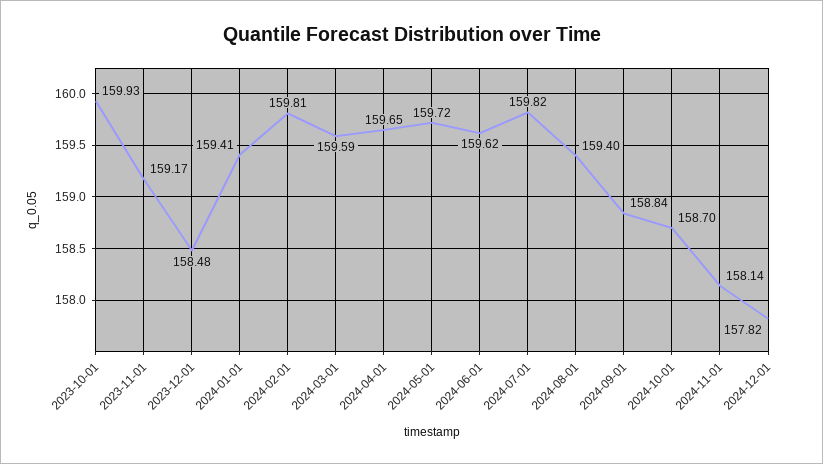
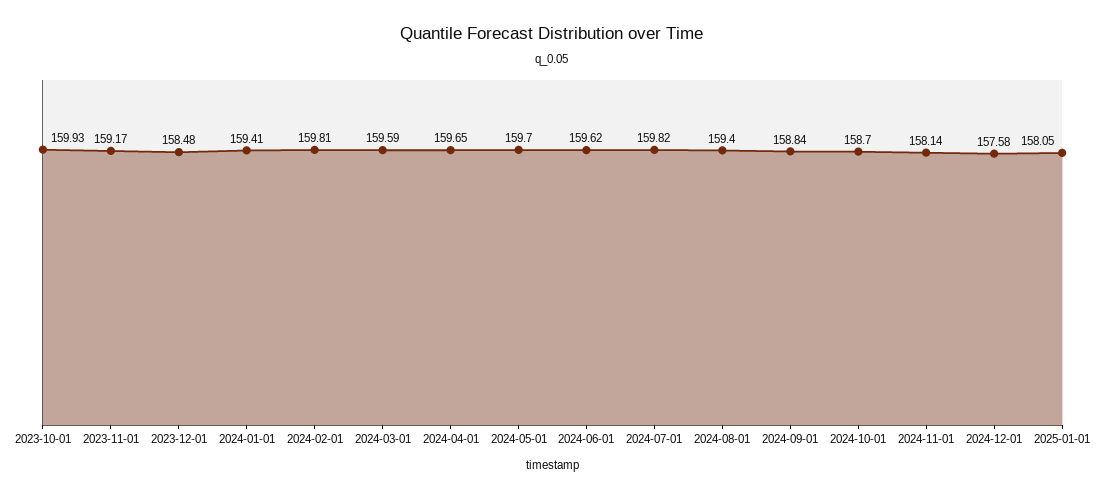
2024-05-01: 159.72 -> 159.7
2024-12-01: 157.82 -> 157.58
2025-01-01: none -> 158.05

